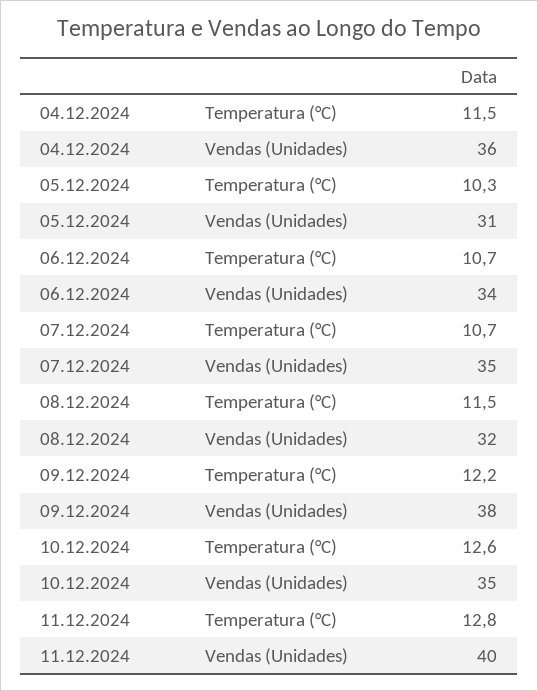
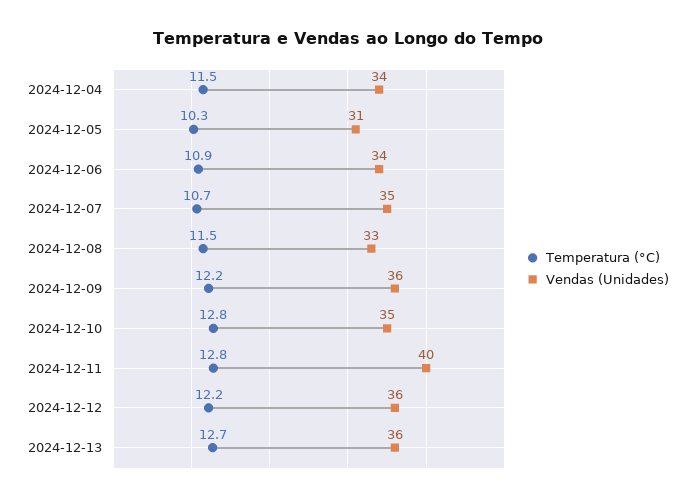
Vendas (Unidades), 04.12.2024: 36 -> 34
Temperatura (°C), 06.12.2024: 10.7 -> 10.9
Vendas (Unidades), 08.12.2024: 32 -> 33
Vendas (Unidades), 09.12.2024: 38 -> 36
Temperatura (°C), 10.12.2024: 12.6 -> 12.8
Temperatura (°C), 2024-12-12: none -> 12.2
Vendas (Unidades), 2024-12-12: none -> 36
Temperatura (°C), 2024-12-13: none -> 12.7
Vendas (Unidades), 2024-12-13: none -> 36

